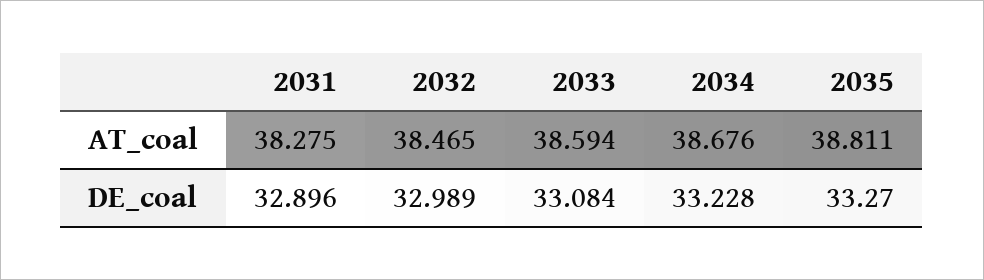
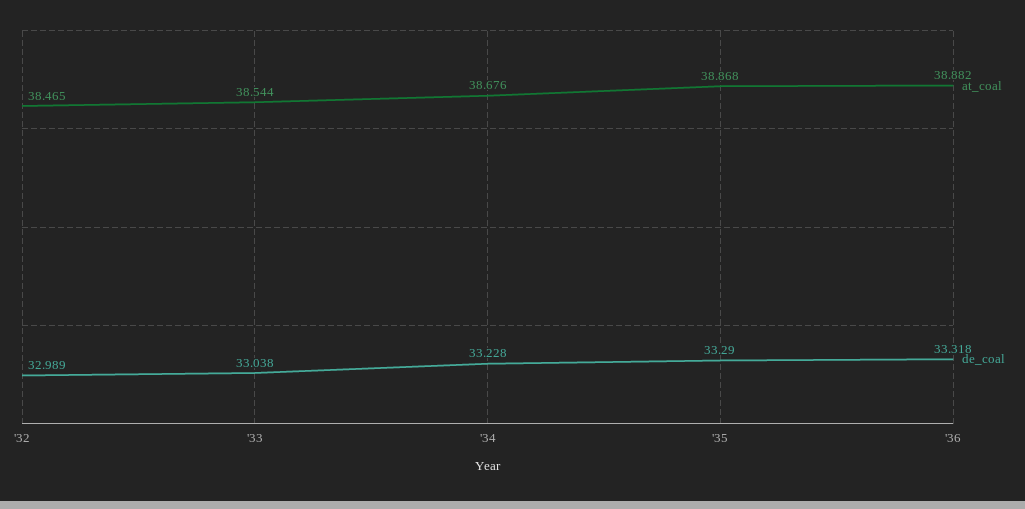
AT_coal, 2031: 38.275 -> none
AT_coal, 2033: 38.594 -> 38.544
AT_coal, 2035: 38.811 -> 38.868
DE_coal, 2031: 32.896 -> none
DE_coal, 2033: 33.084 -> 33.038
DE_coal, 2035: 33.27 -> 33.29
AT_coal, '36: none -> 38.882
DE_coal, '36: none -> 33.318

